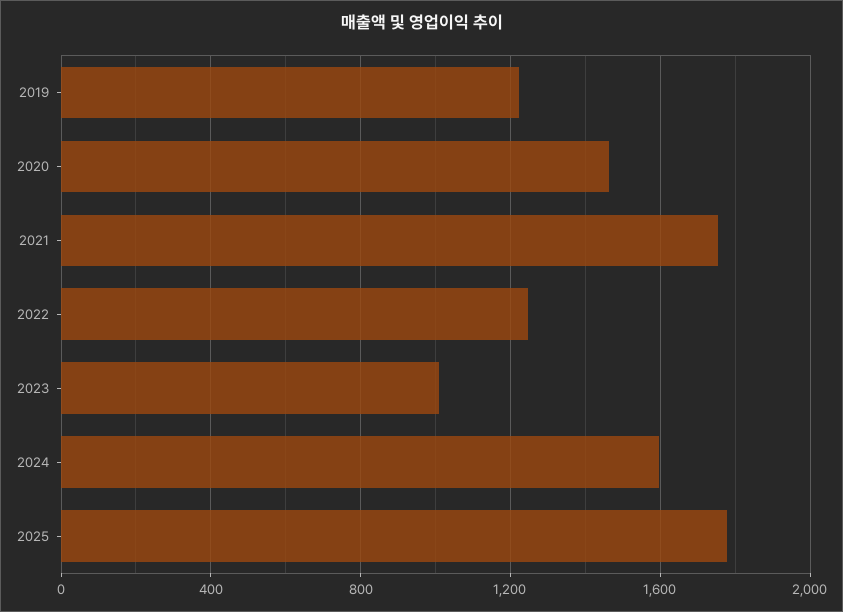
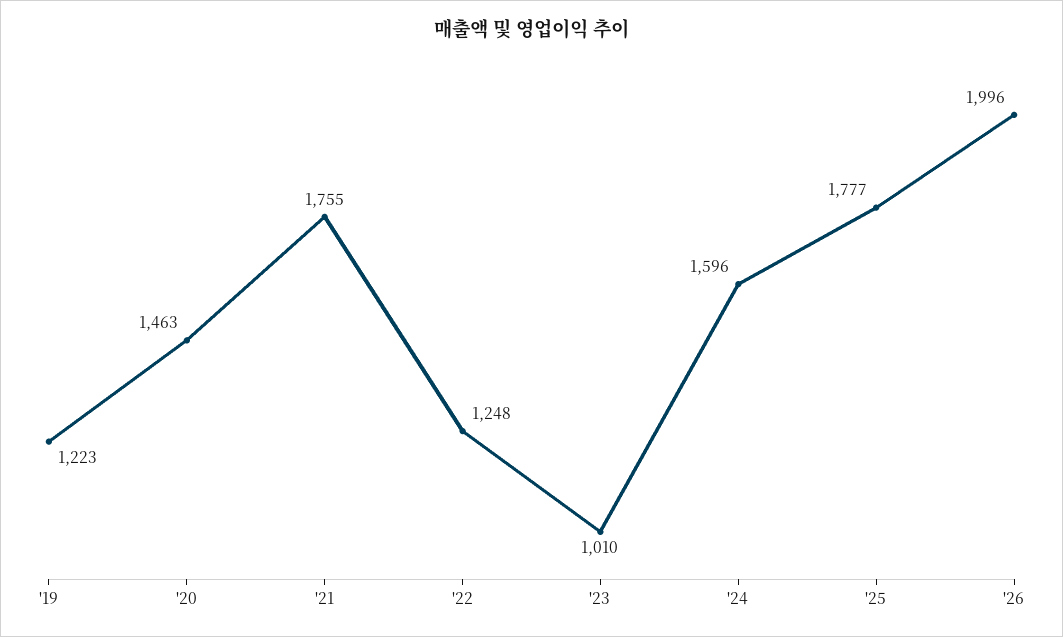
'26: none -> 1996

